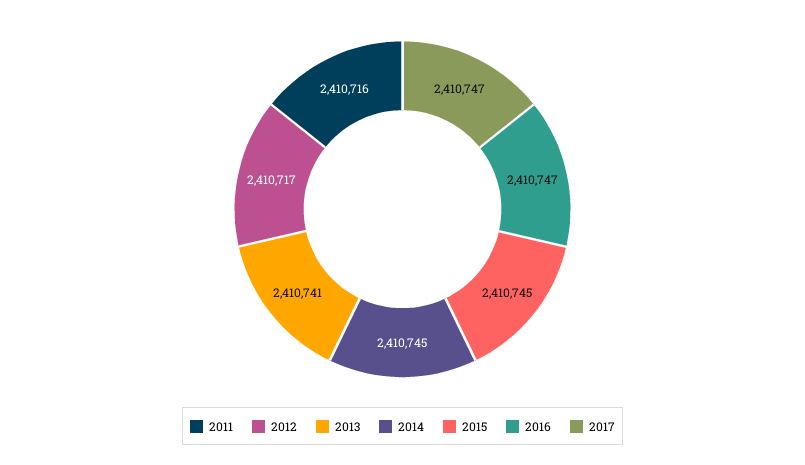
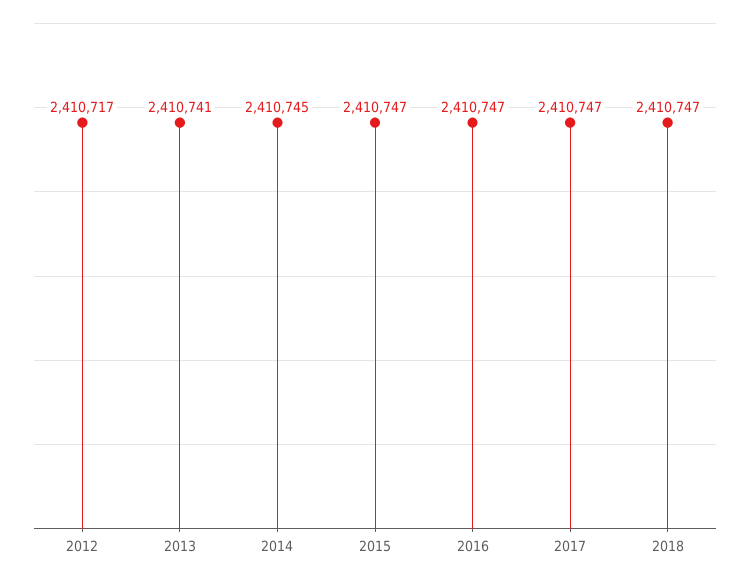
2011: 2410716 -> none
2015: 2410745 -> 2410747
2018: none -> 2410747

